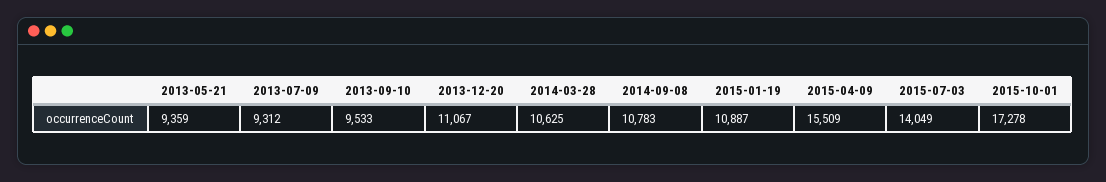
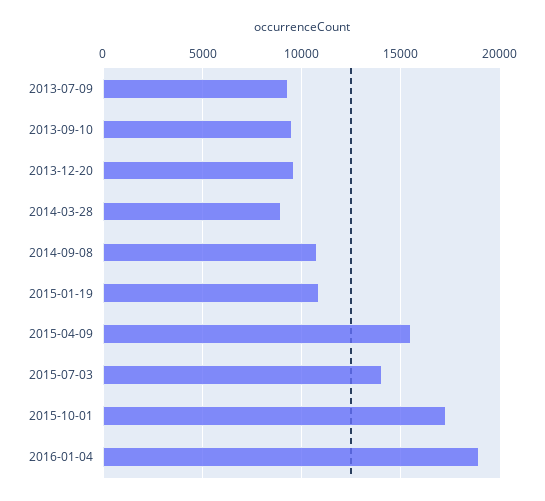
2013-05-21: 9359 -> none
2013-12-20: 11067 -> 9500
2014-03-28: 10625 -> 9000
2016-01-04: none -> 19000

